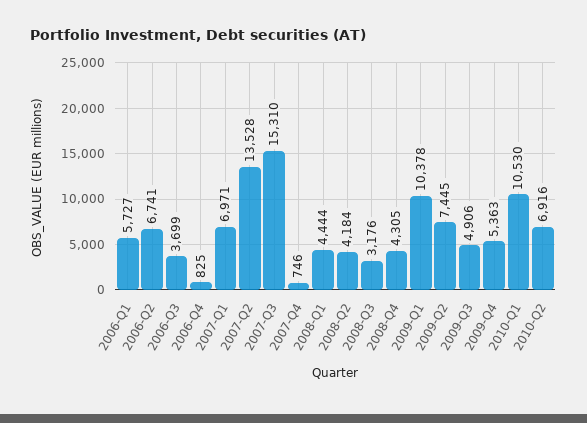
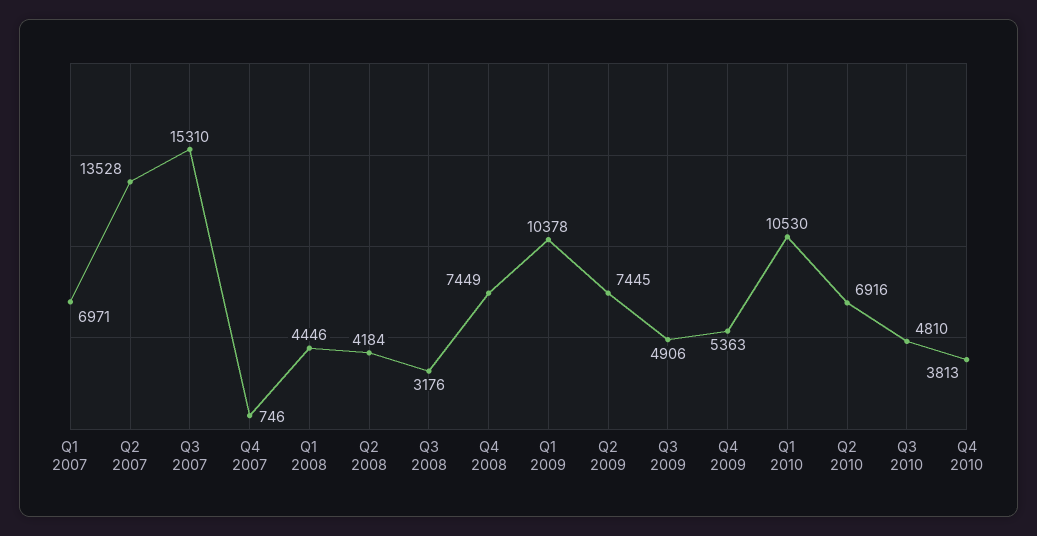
2006-Q1: 5727 -> none
2006-Q2: 6741 -> none
2006-Q3: 3699 -> none
2006-Q4: 825 -> none
2008-Q1: 4444 -> 4446
2008-Q4: 4305 -> 7449
Q3 2010: none -> 4810
Q4 2010: none -> 3813

